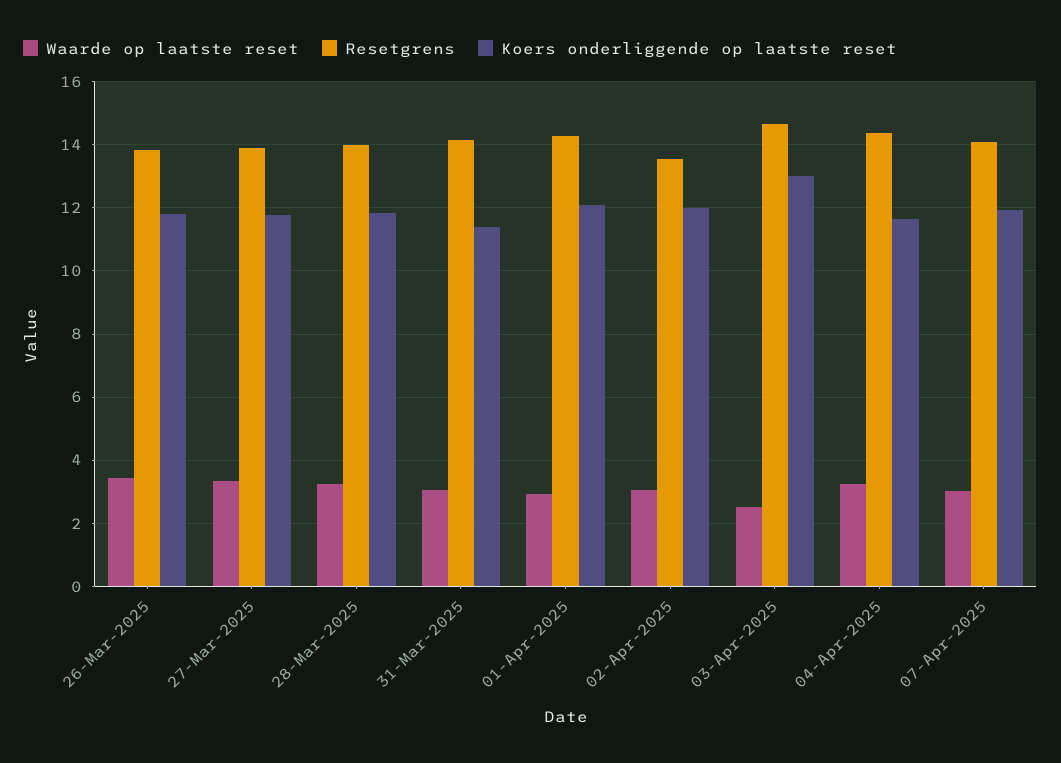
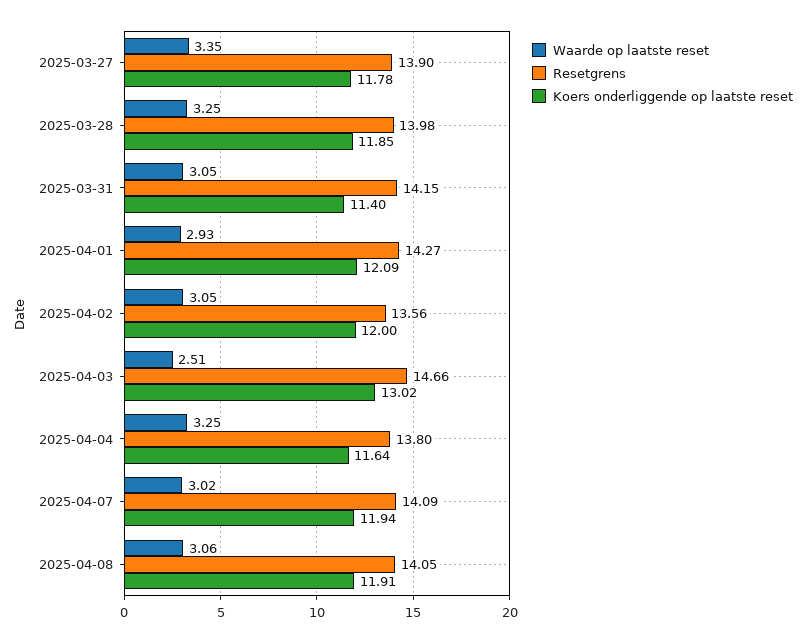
Waarde op laatste reset, 26-Mar-2025: 3.4 -> none
Resetgrens, 26-Mar-2025: 13.8 -> none
Koers onderliggende op laatste reset, 26-Mar-2025: 11.8 -> none
Resetgrens, 04-Apr-2025: 14.4 -> 13.8
Waarde op laatste reset, 2025-04-08: none -> 3.06
Resetgrens, 2025-04-08: none -> 14.05
Koers onderliggende op laatste reset, 2025-04-08: none -> 11.91

